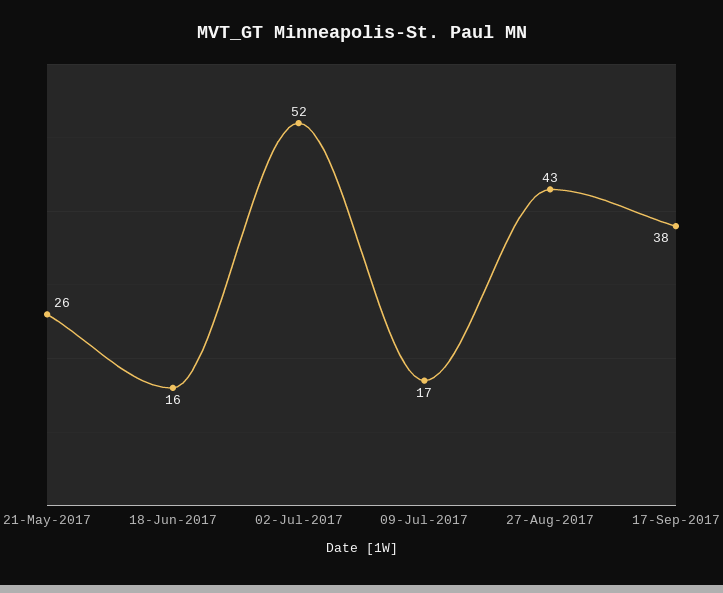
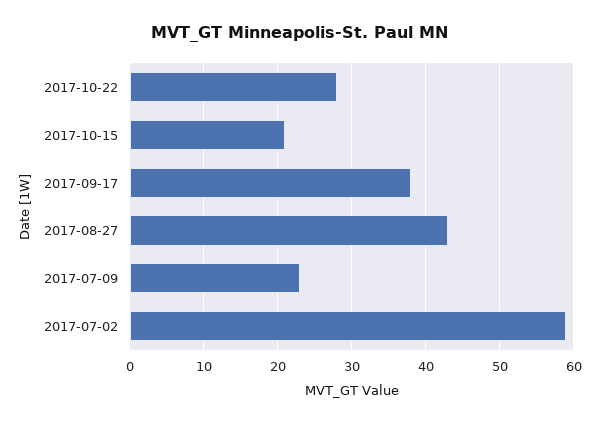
21-May-2017: 26 -> none
18-Jun-2017: 16 -> none
02-Jul-2017: 52 -> 59
09-Jul-2017: 17 -> 23
2017-10-22: none -> 28
2017-10-15: none -> 21

